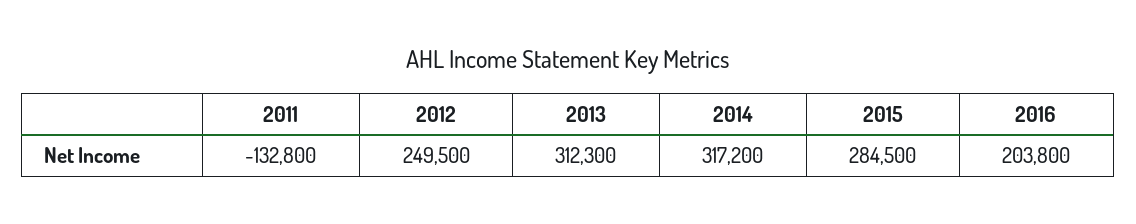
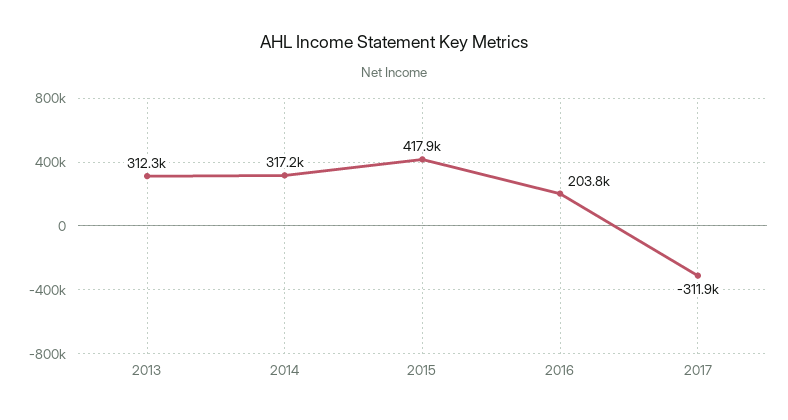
2011: -132800 -> none
2012: 249500 -> none
2015: 284500 -> 417900
2017: none -> -311900

